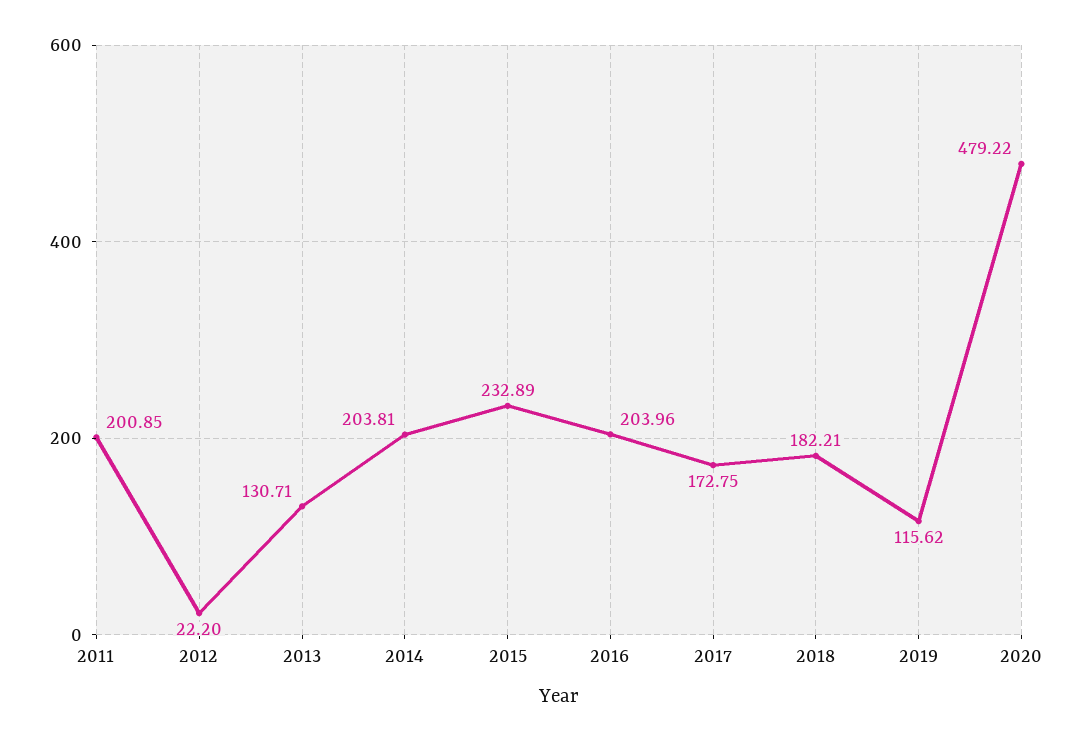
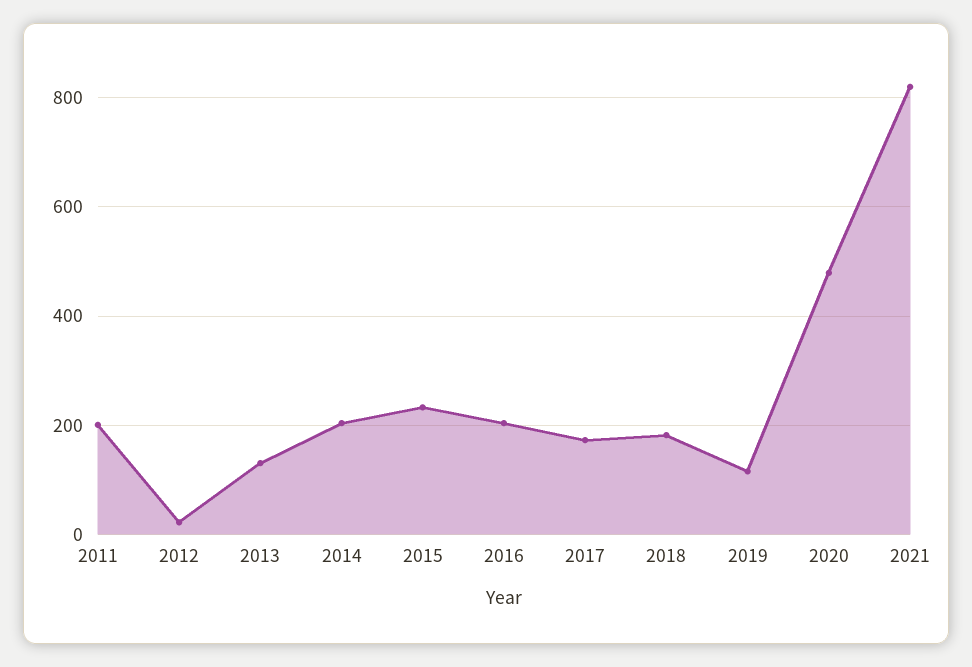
2021: none -> 820

